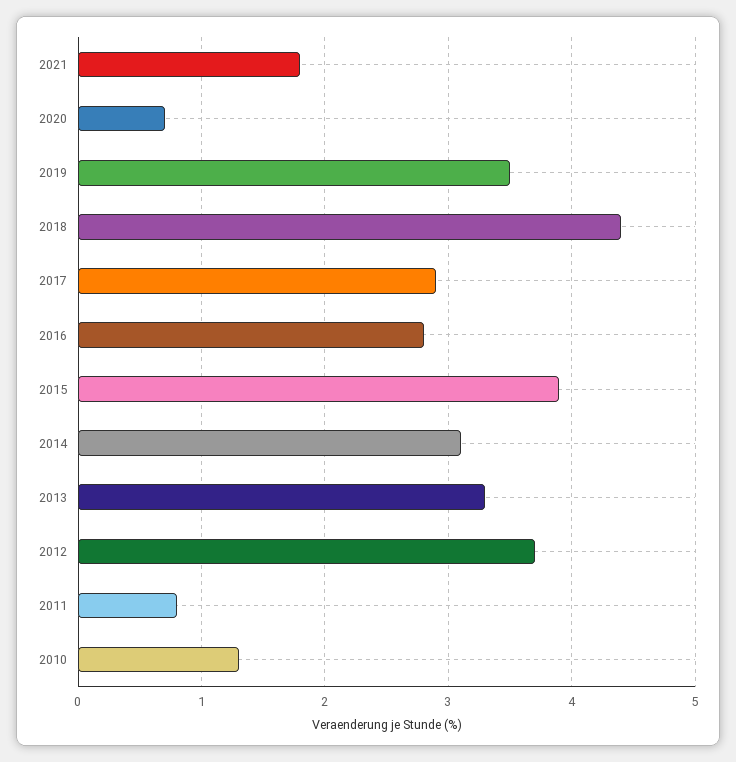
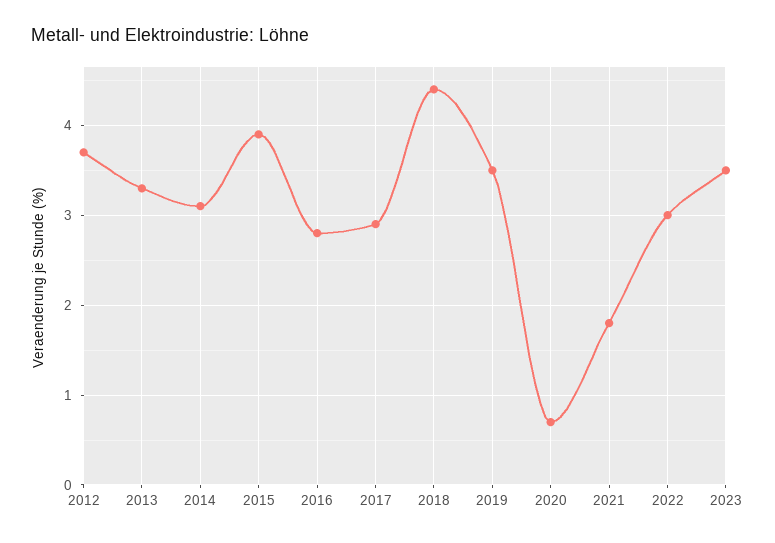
2011: 0.8 -> none
2010: 1.3 -> none
2022: none -> 3
2023: none -> 3.5

